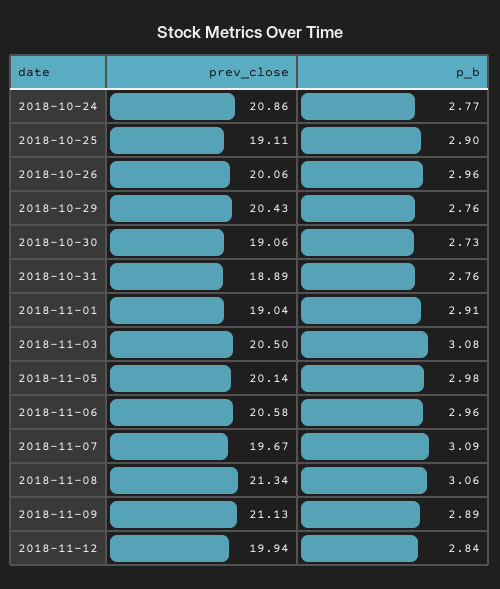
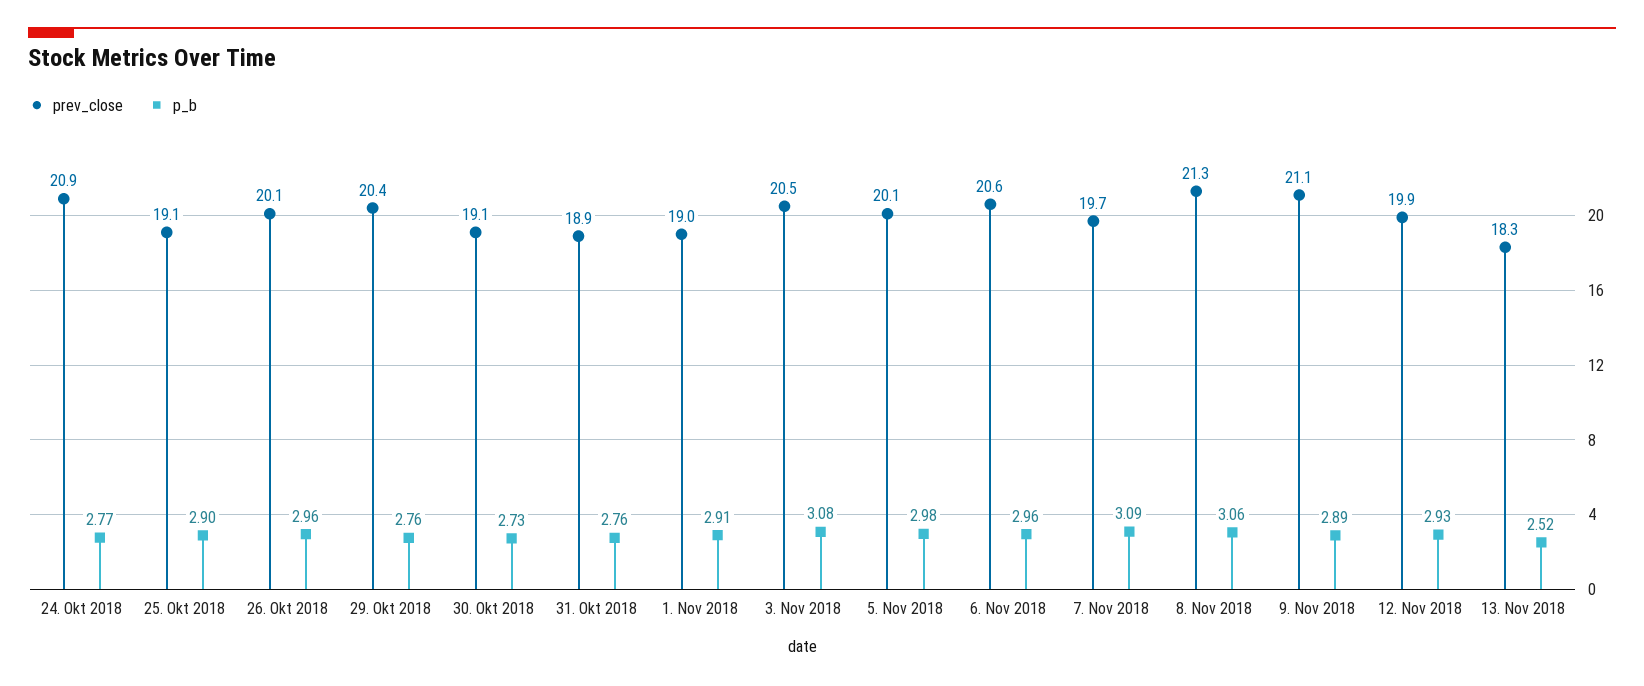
p_b, 2018-11-12: 2.84 -> 2.93
prev_close, 13. Nov 2018: none -> 18.3
p_b, 13. Nov 2018: none -> 2.52

